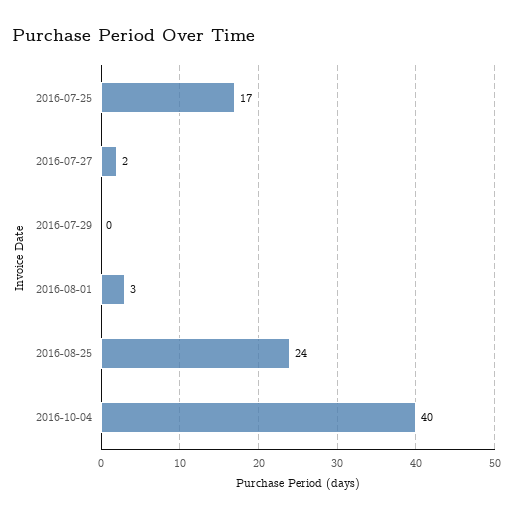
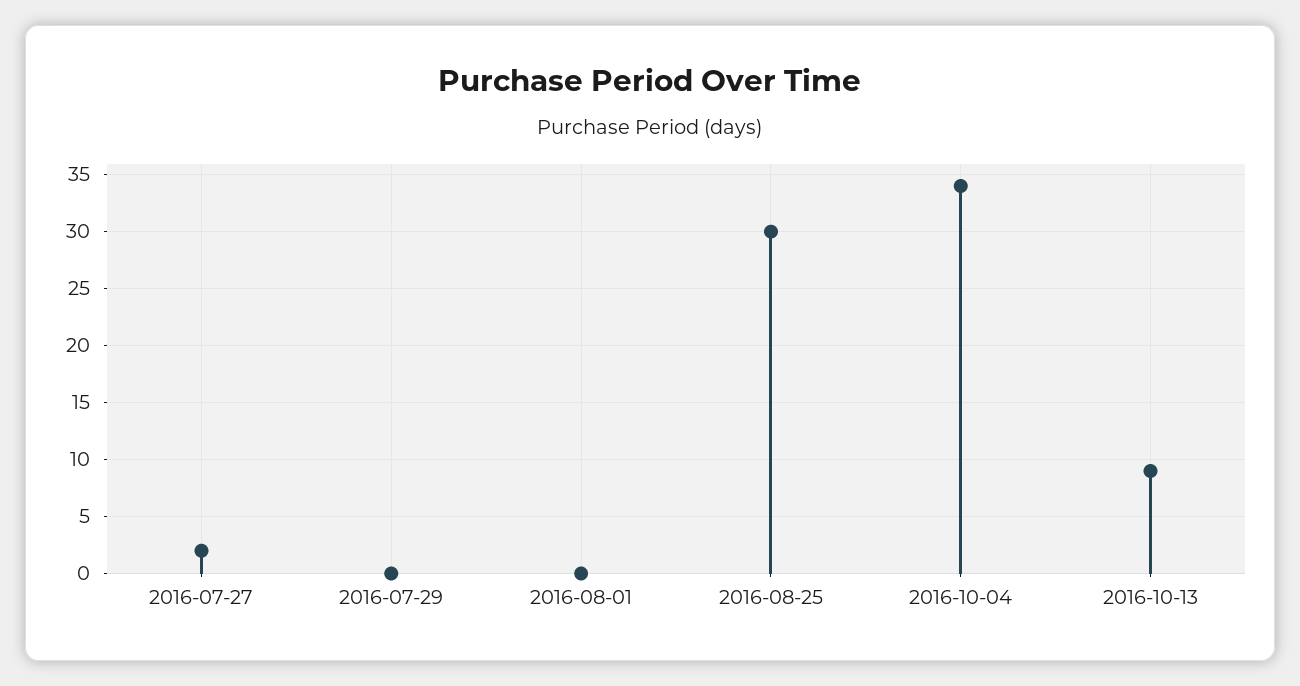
2016-07-25: 17 -> none
2016-08-01: 3 -> 0
2016-08-25: 24 -> 30
2016-10-04: 40 -> 34
2016-10-13: none -> 9

